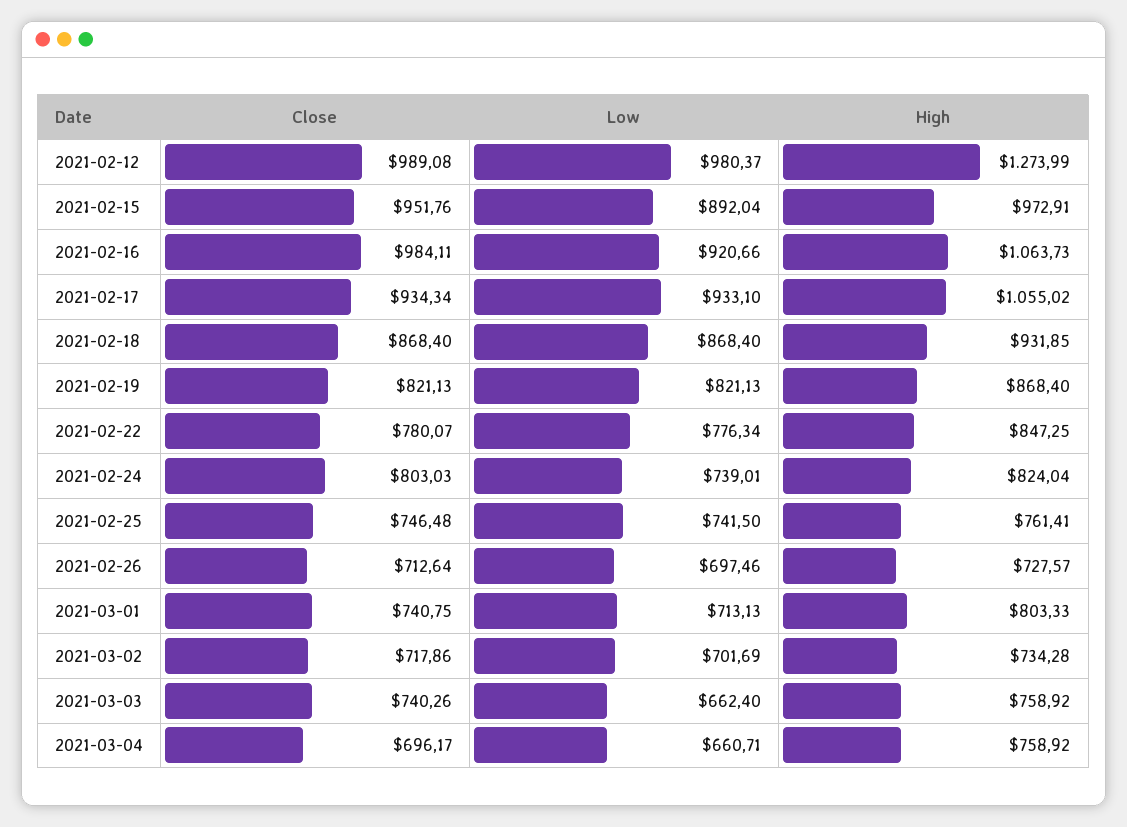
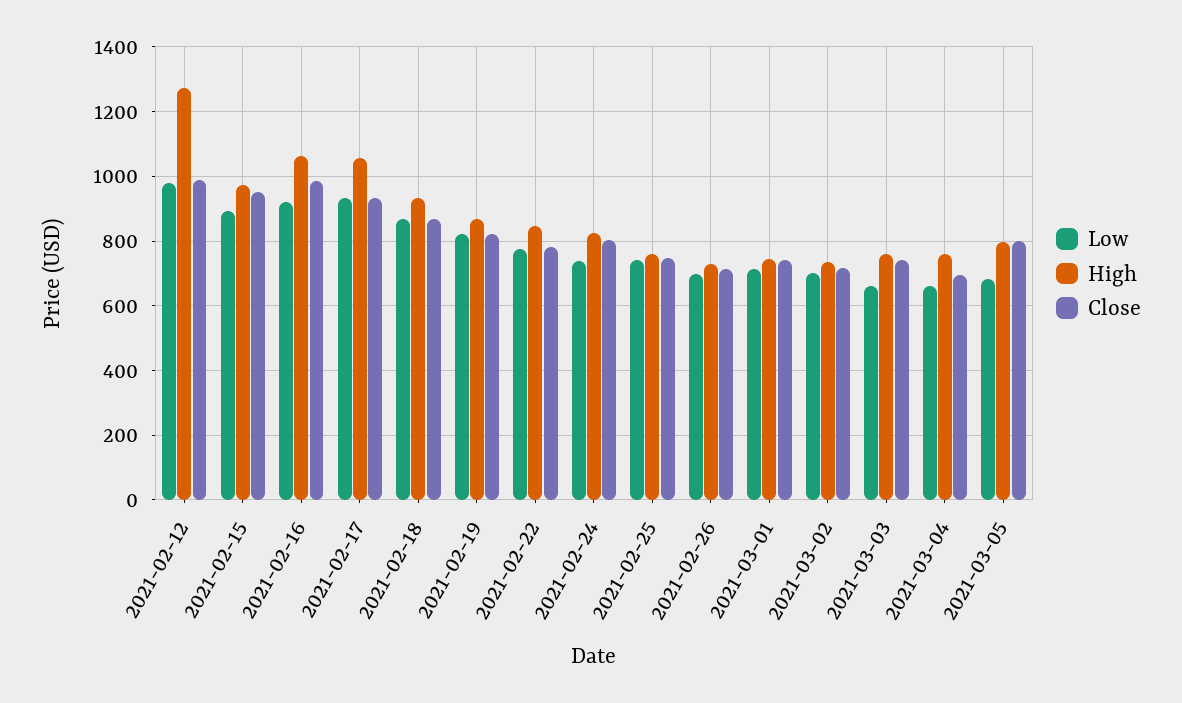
High, 2021-03-01: 803.33 -> 740
Low, 2021-03-05: none -> 680
High, 2021-03-05: none -> 800
Close, 2021-03-05: none -> 800

